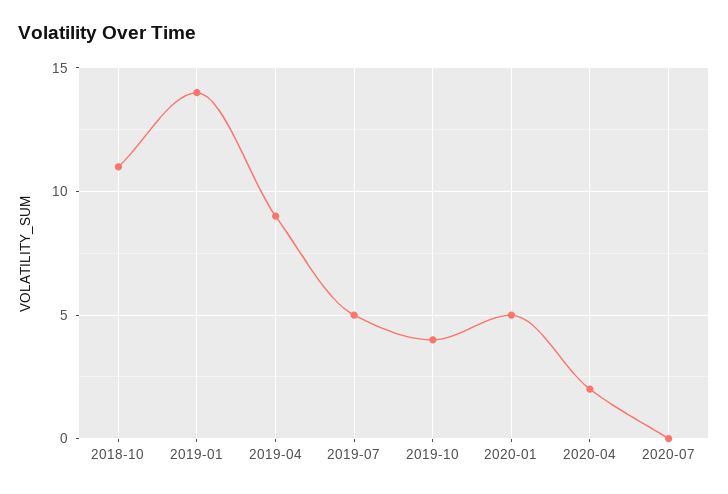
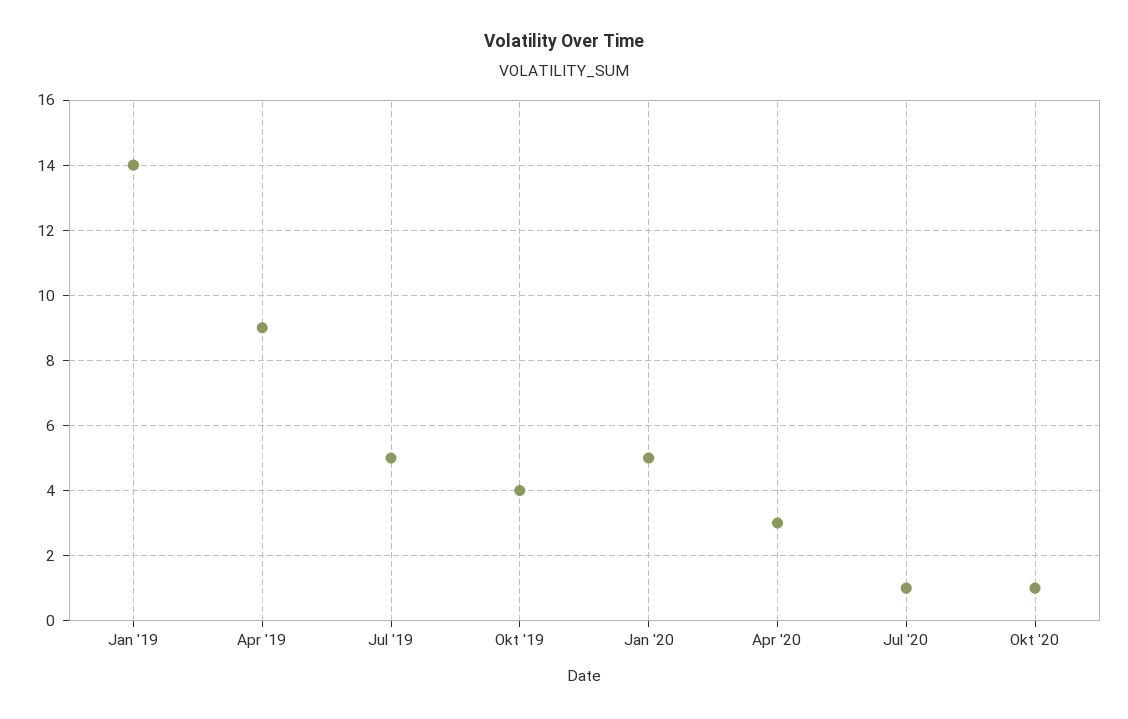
2018-10: 11 -> none
2020-04: 2 -> 3
2020-07: 0 -> 1
Okt '20: none -> 1

